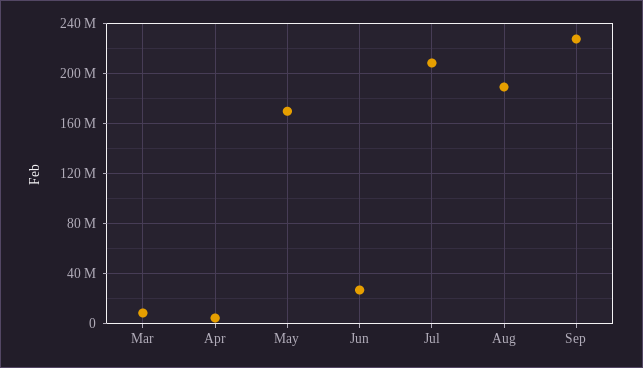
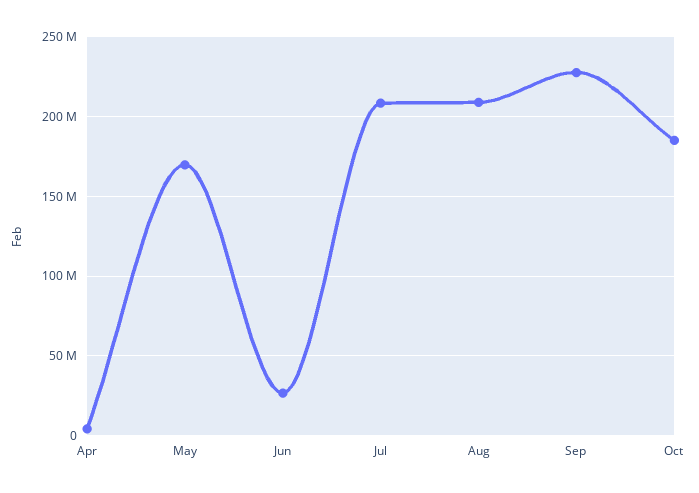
Mar: 10000000 -> none
Aug: 190000000 -> 210000000
Oct: none -> 185000000

